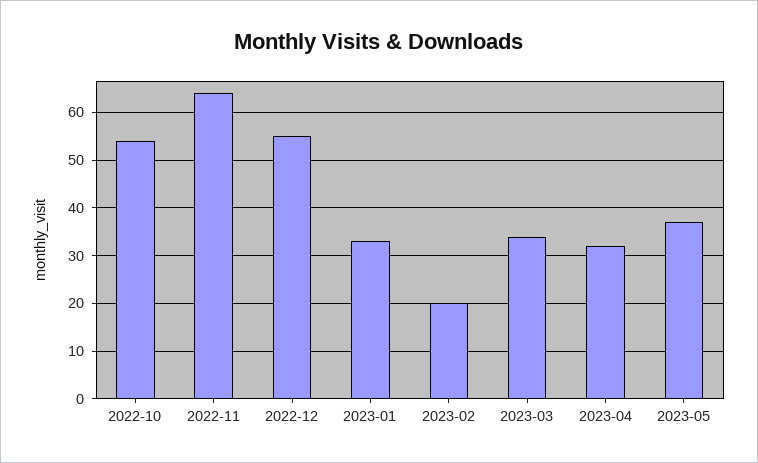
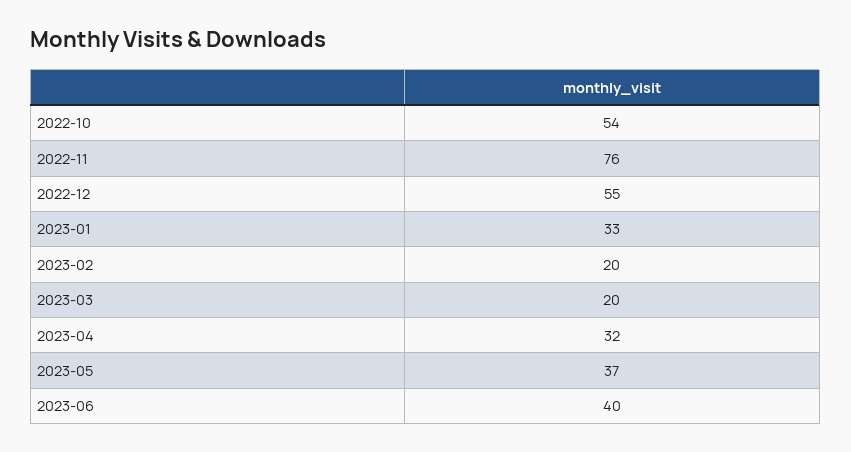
2022-11: 65 -> 76
2023-03: 35 -> 20
2023-06: none -> 40

